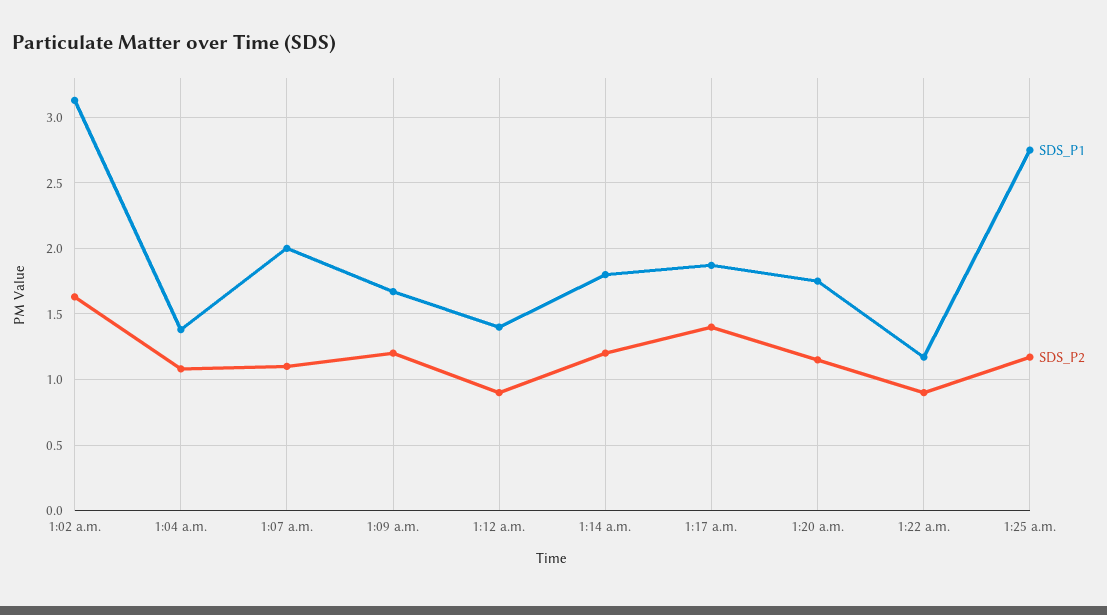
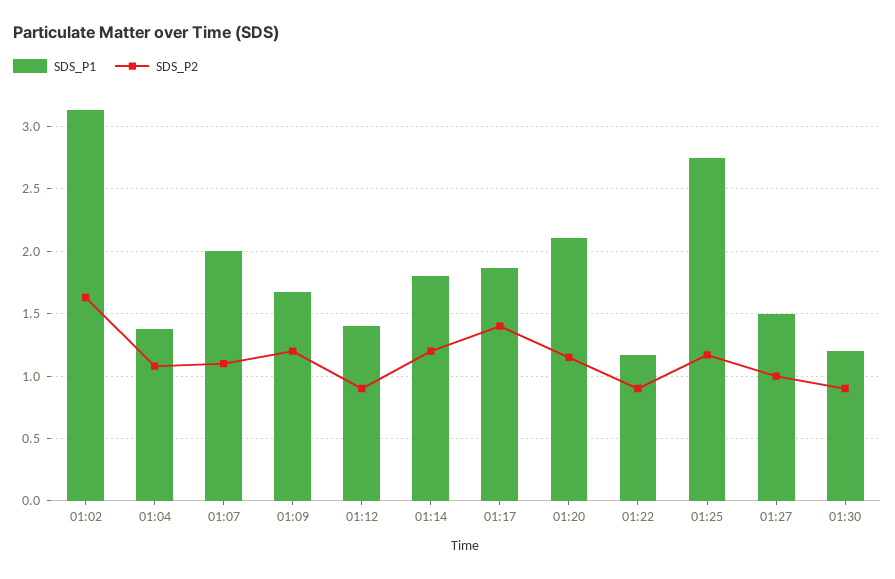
SDS_P1, 1:20 a.m.: 1.75 -> 2.1
SDS_P1, 01:27: none -> 1.5
SDS_P2, 01:27: none -> 1
SDS_P1, 01:30: none -> 1.2
SDS_P2, 01:30: none -> 0.9

